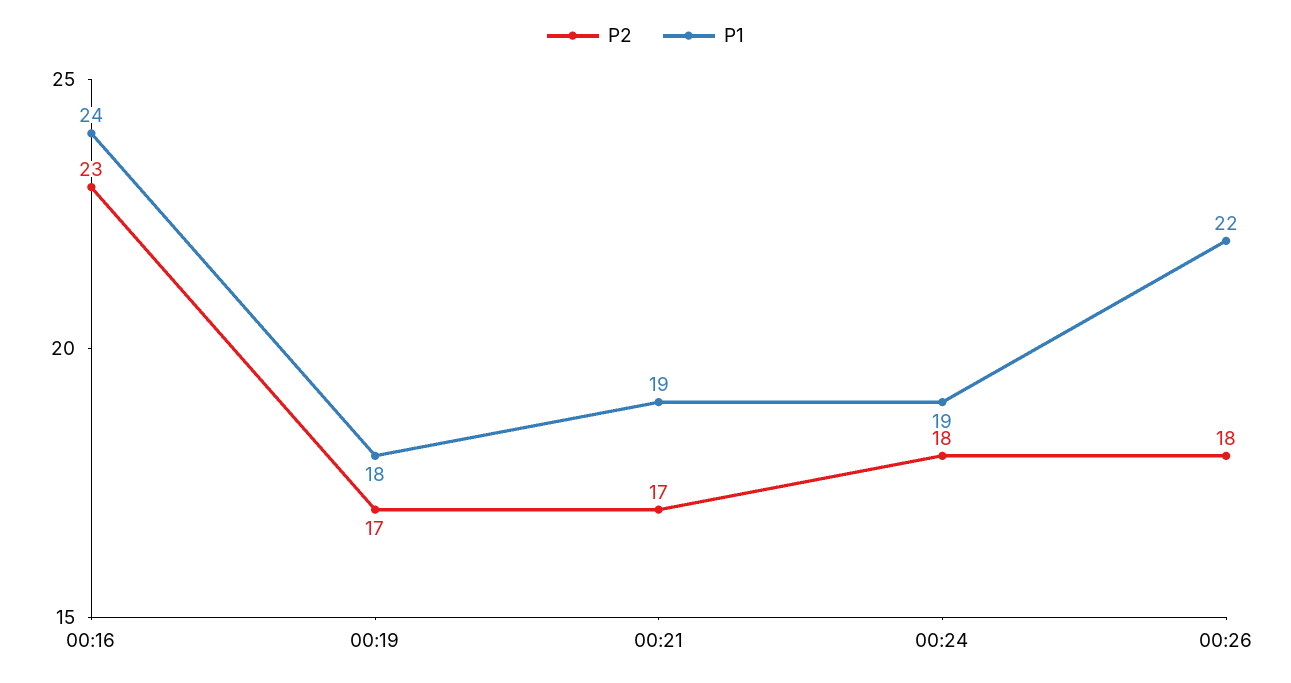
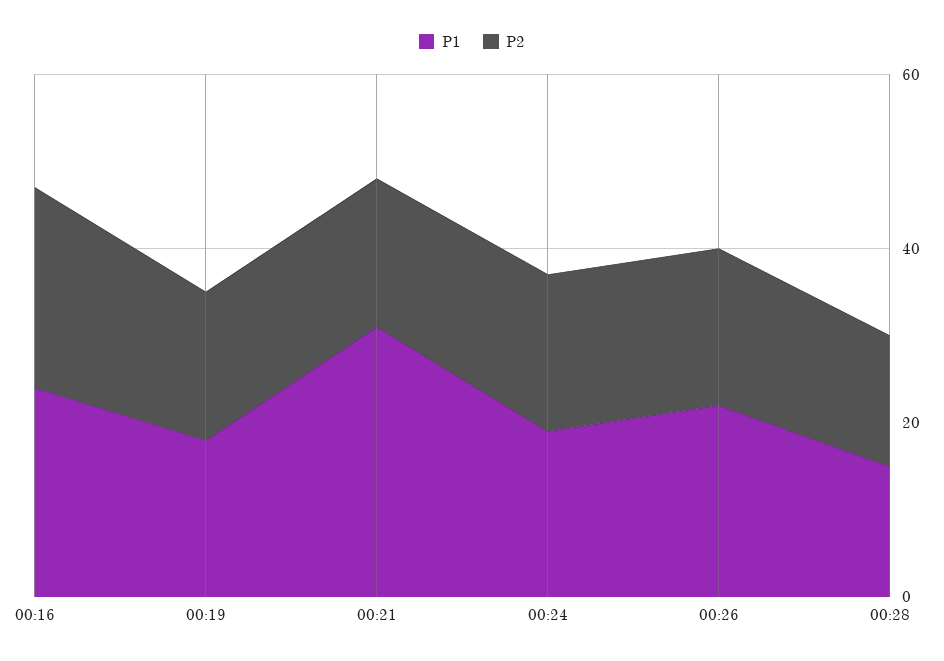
P1, 00:21: 19 -> 30
P1, 00:28: none -> 15
P2, 00:28: none -> 15

